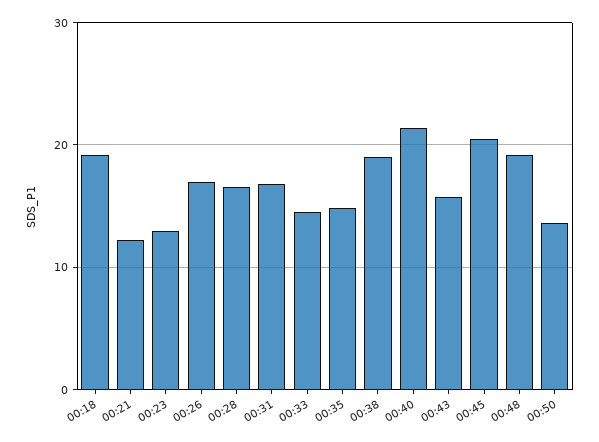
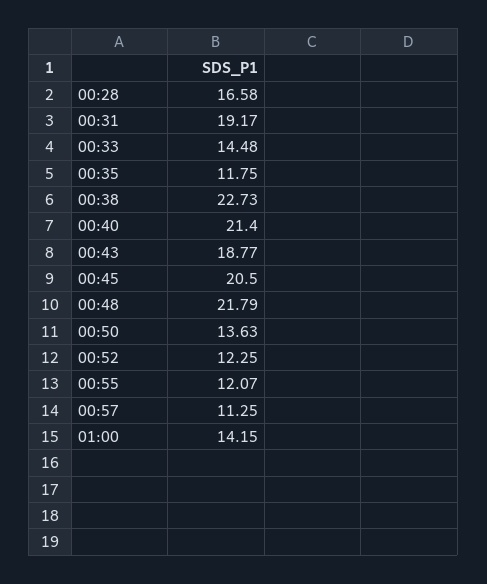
00:18: 19 -> none
00:21: 12 -> none
00:23: 13 -> none
00:26: 17 -> none
00:31: 17 -> 19.17
00:35: 15 -> 11.75
00:38: 19 -> 22.73
00:43: 16 -> 18.77
00:48: 19 -> 21.79
00:52: none -> 12.25
00:55: none -> 12.07
00:57: none -> 11.25
01:00: none -> 14.15

